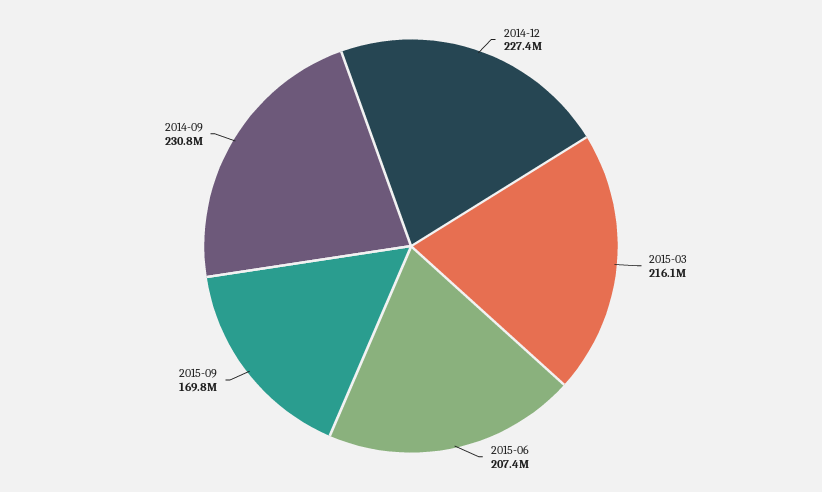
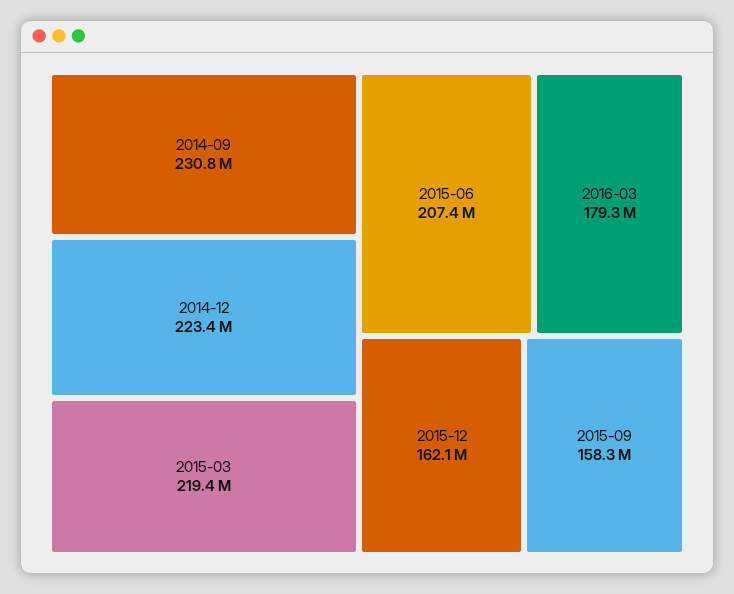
2014-12: 227400000 -> 223400000
2015-03: 216100000 -> 219400000
2015-09: 169800000 -> 158300000
2016-03: none -> 179300000
2015-12: none -> 162100000

